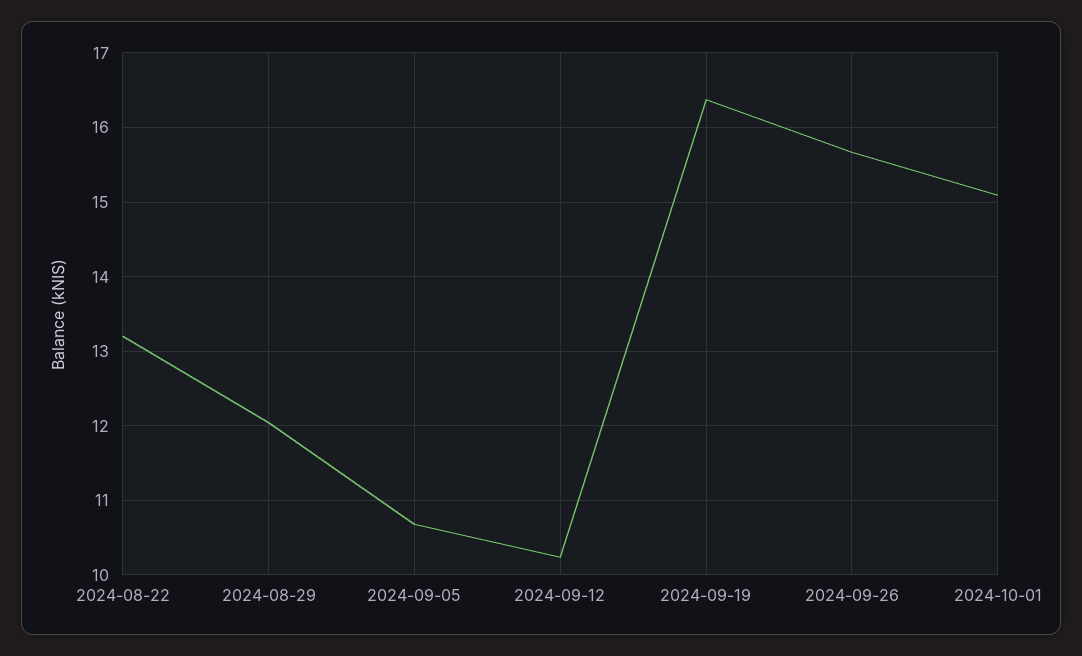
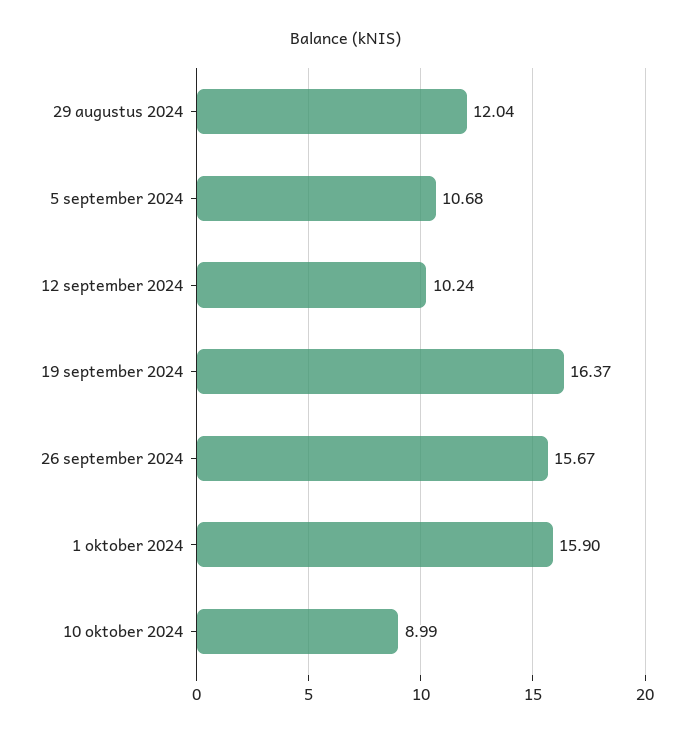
2024-08-22: 13.2 -> none
2024-10-01: 15.1 -> 15.9
10 oktober 2024: none -> 8.99

